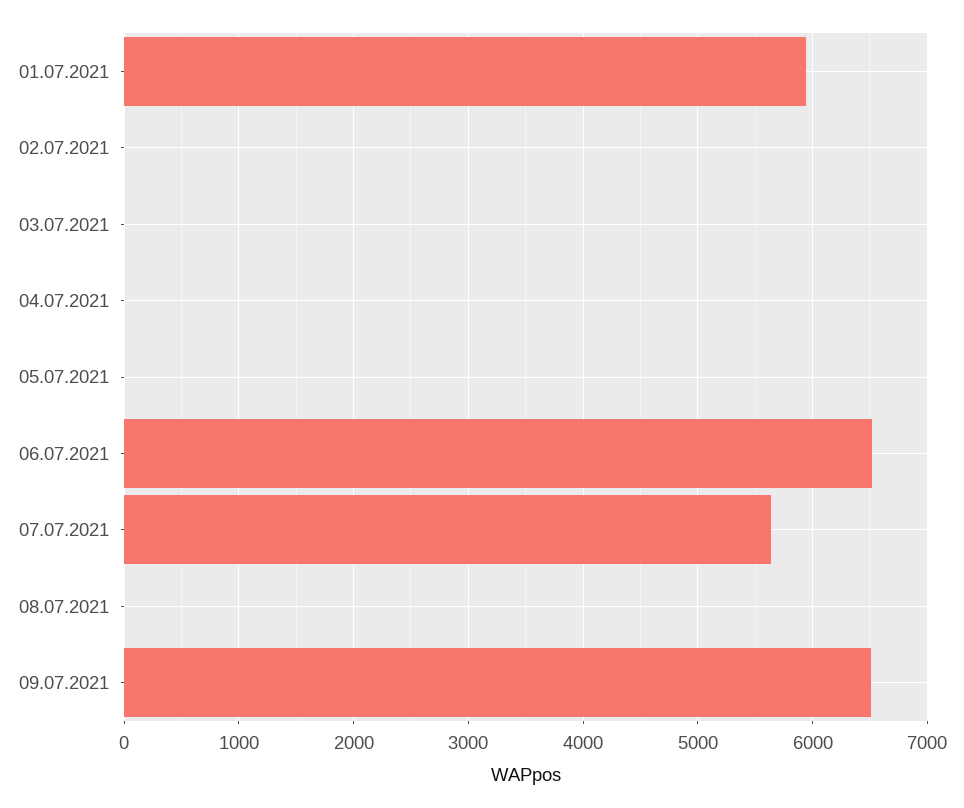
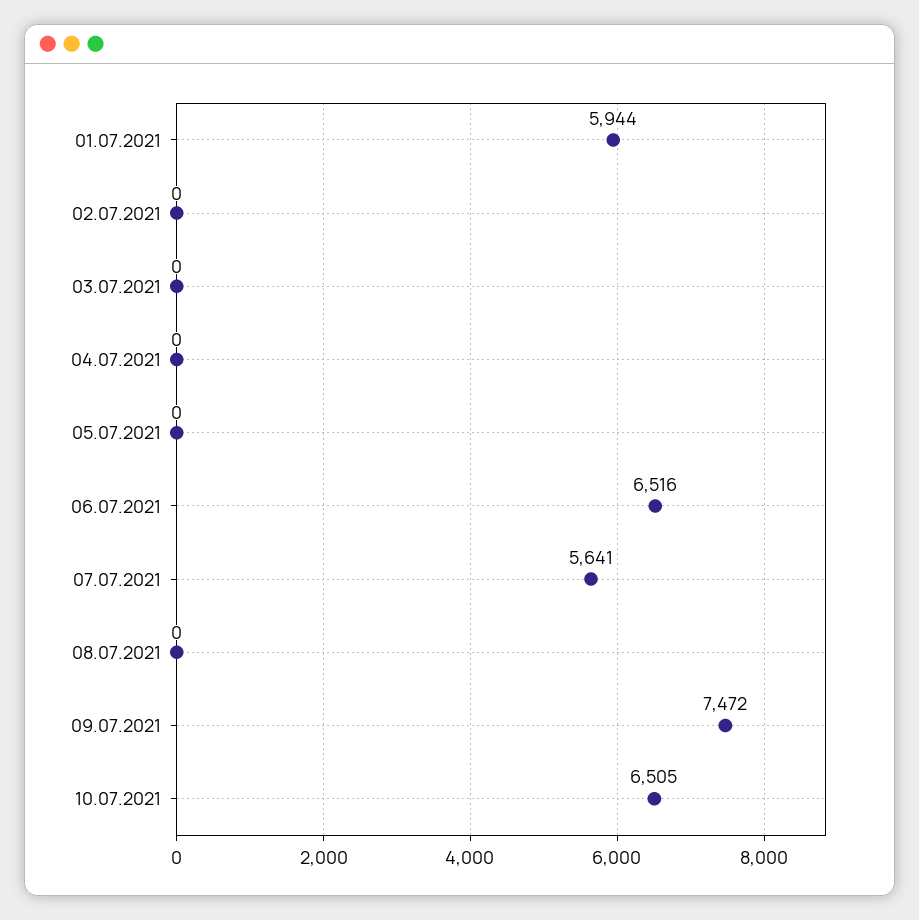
09.07.2021: 6500 -> 7472
10.07.2021: none -> 6505

